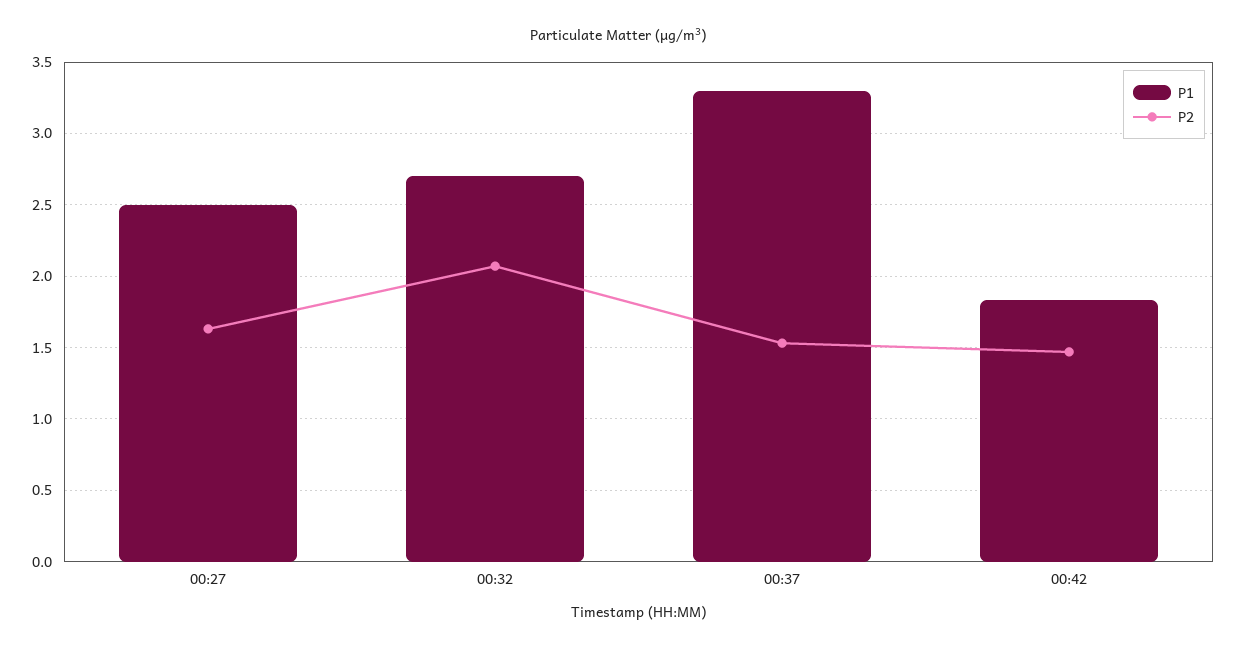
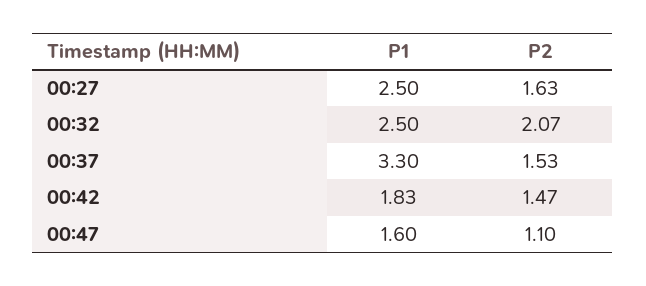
P1, 00:32: 2.7 -> 2.5
P1, 00:47: none -> 1.6
P2, 00:47: none -> 1.1

